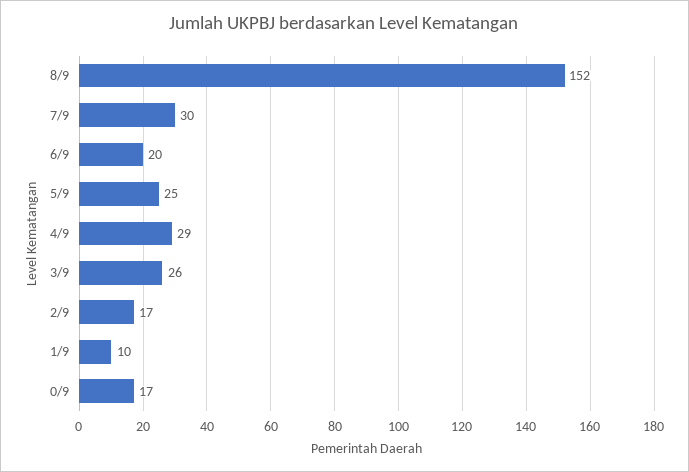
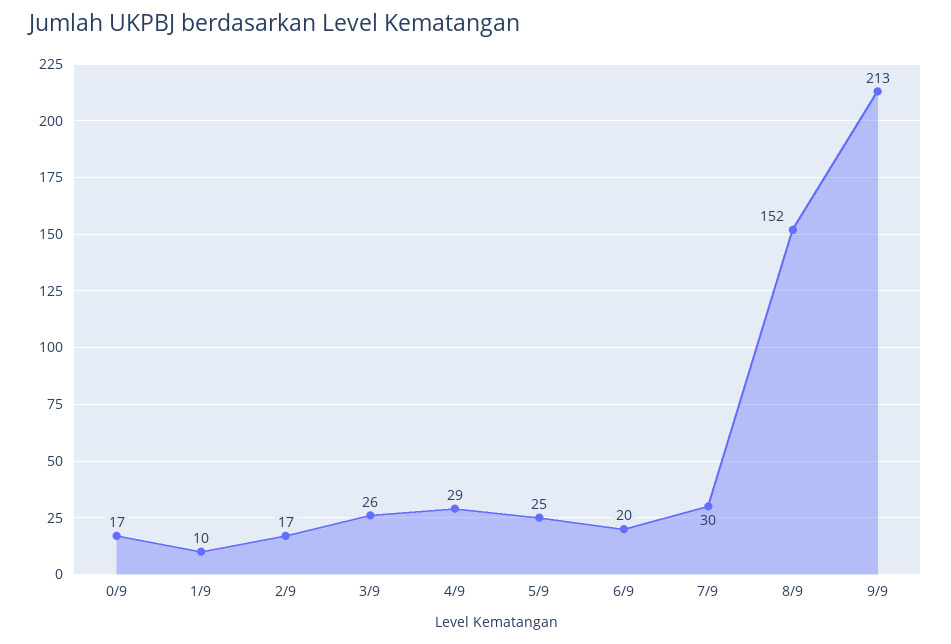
9/9: none -> 213

